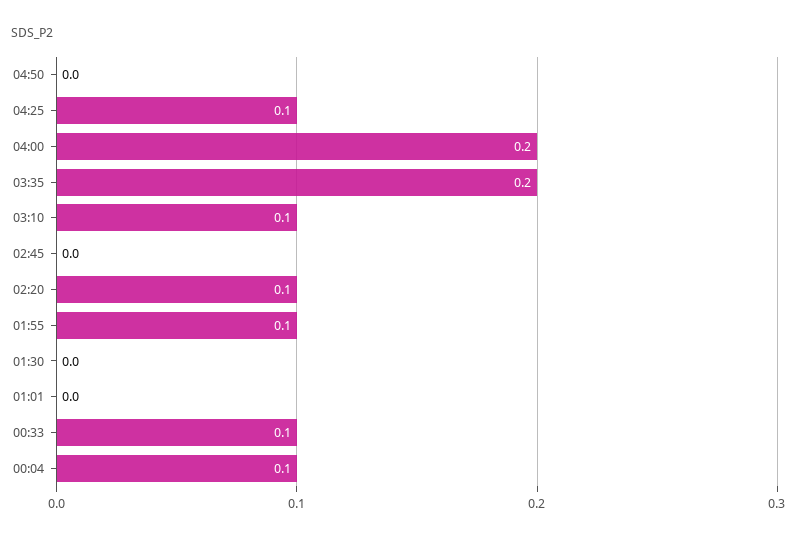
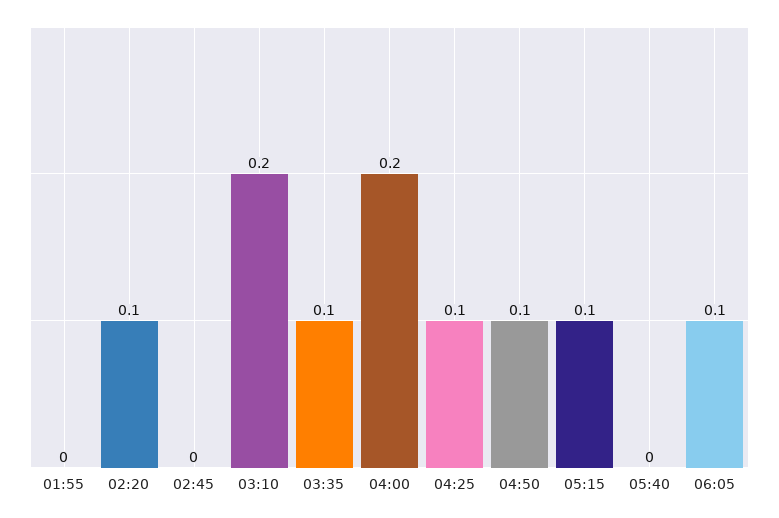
04:50: 0 -> 0.1
03:35: 0.2 -> 0.1
03:10: 0.1 -> 0.2
01:55: 0.1 -> 0
01:30: 0 -> none
01:01: 0 -> none
00:33: 0.1 -> none
00:04: 0.1 -> none
05:15: none -> 0.1
05:40: none -> 0
06:05: none -> 0.1

